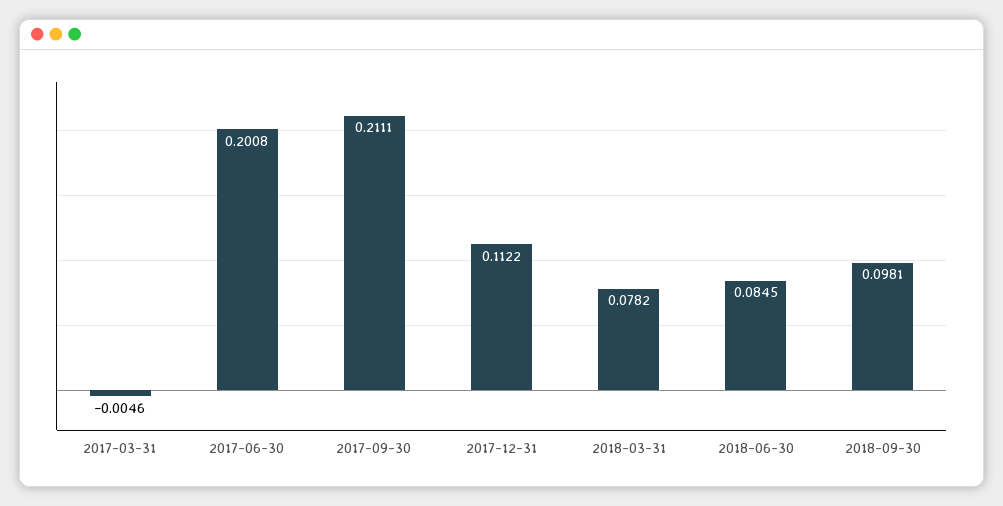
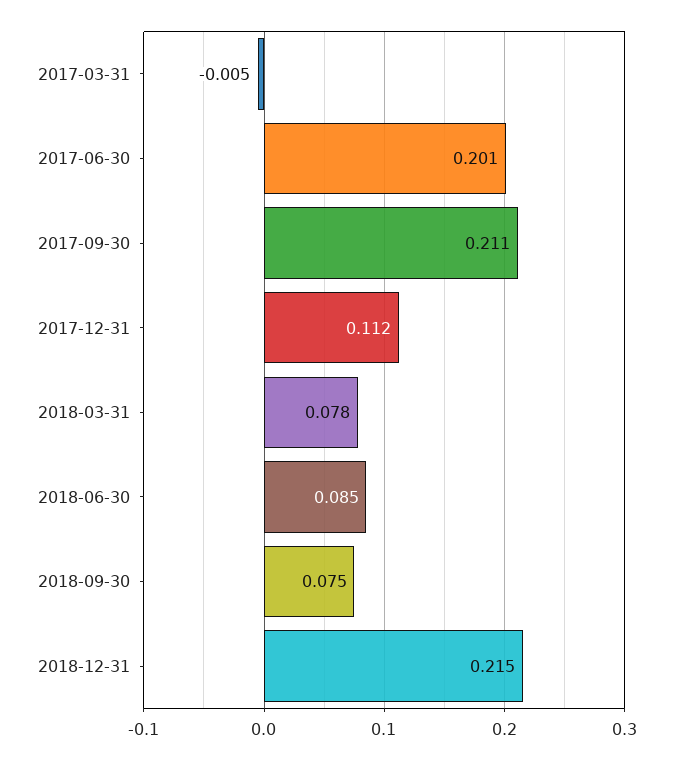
2018-09-30: 0.0981 -> 0.075
2018-12-31: none -> 0.215

